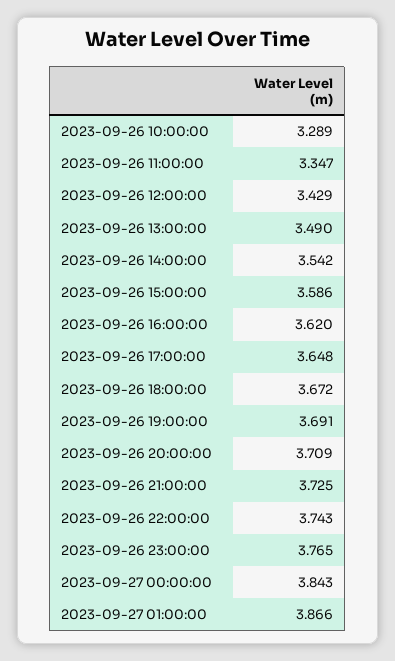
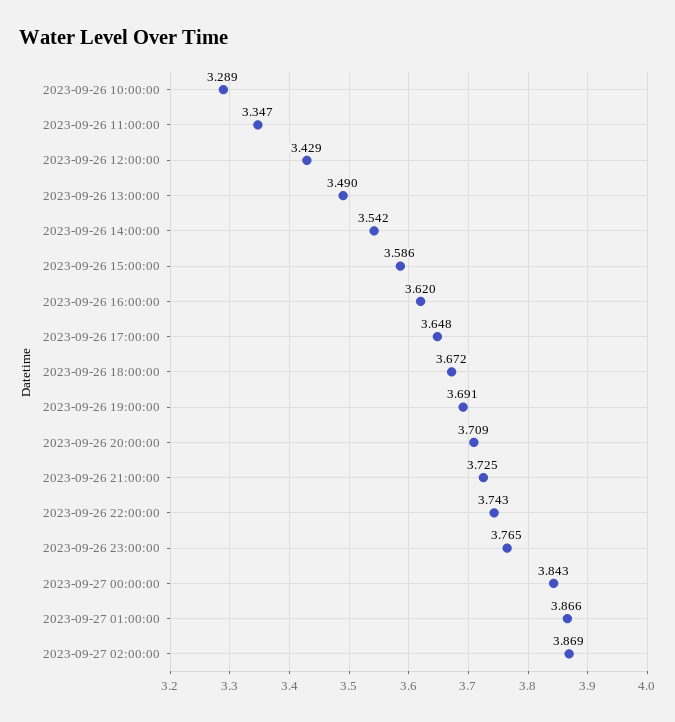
2023-09-27 02:00:00: none -> 3.869

